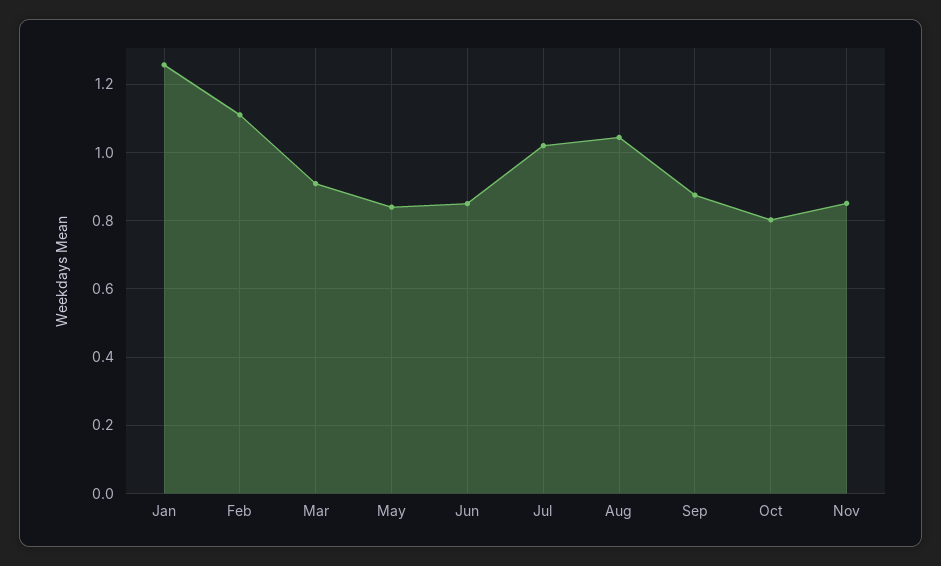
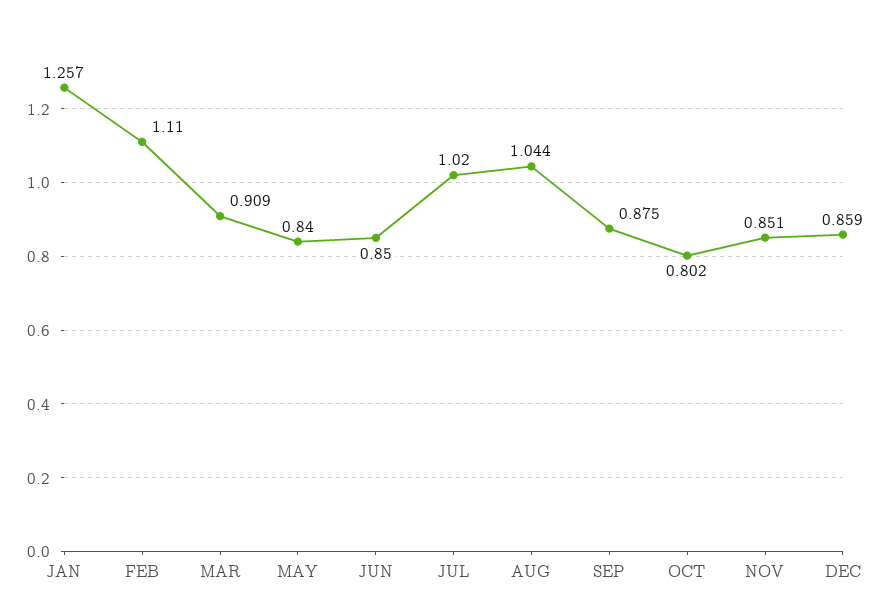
DEC: none -> 0.859

